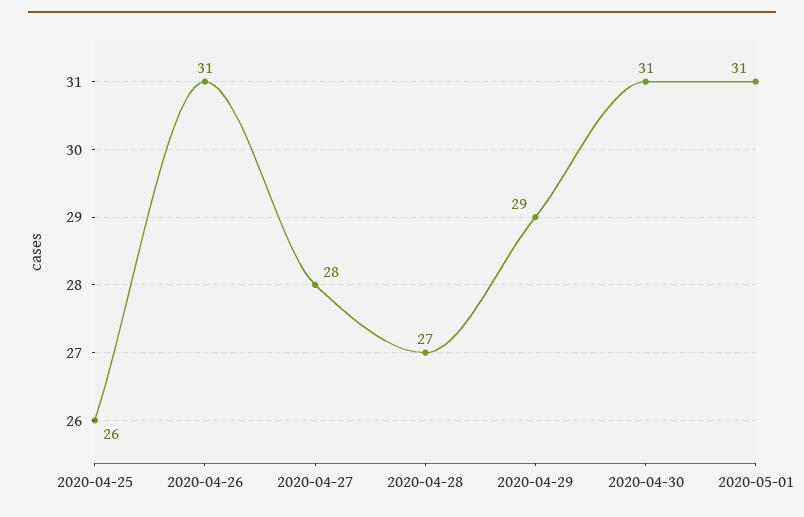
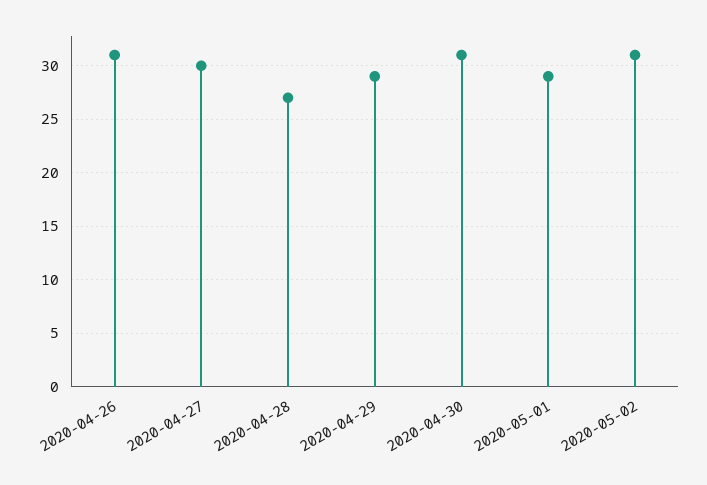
2020-04-25: 26 -> none
2020-04-27: 28 -> 30
2020-05-01: 31 -> 29
2020-05-02: none -> 31

